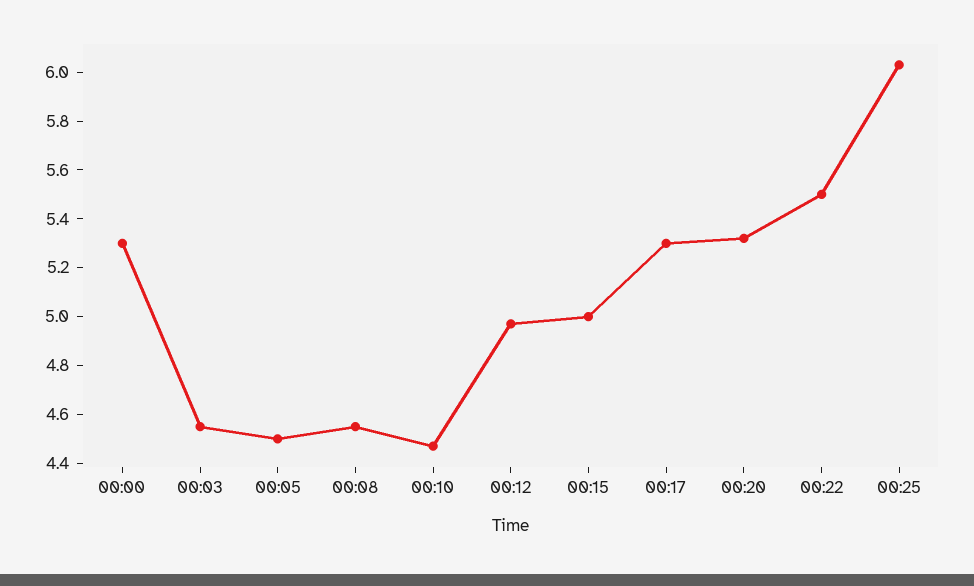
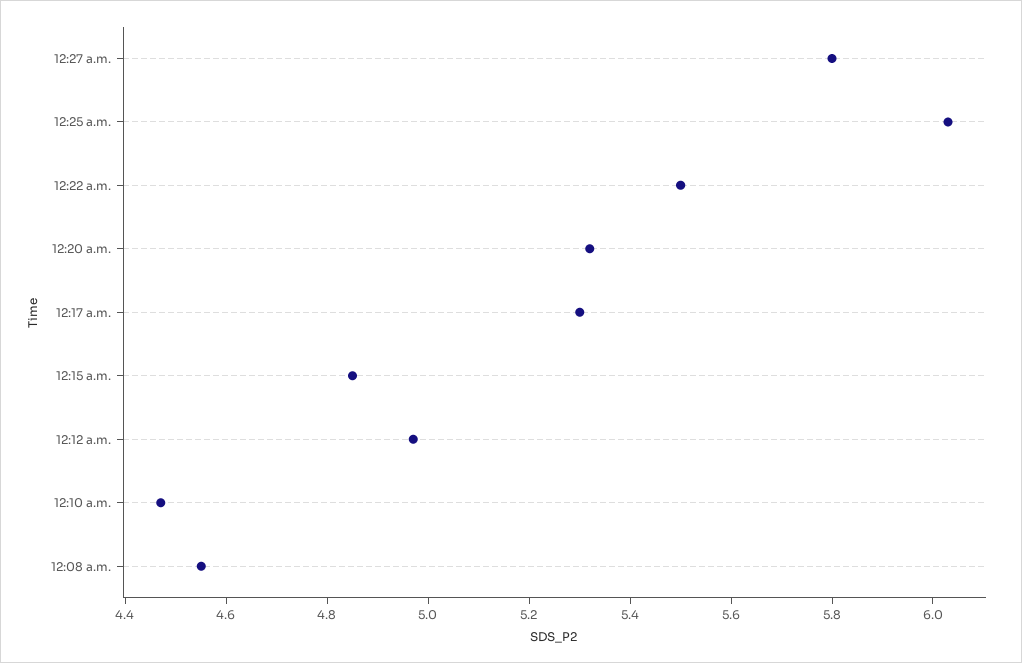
00:00: 5.3 -> none
00:03: 4.55 -> none
00:05: 4.5 -> none
00:15: 5 -> 4.85
12:27 a.m.: none -> 5.8

